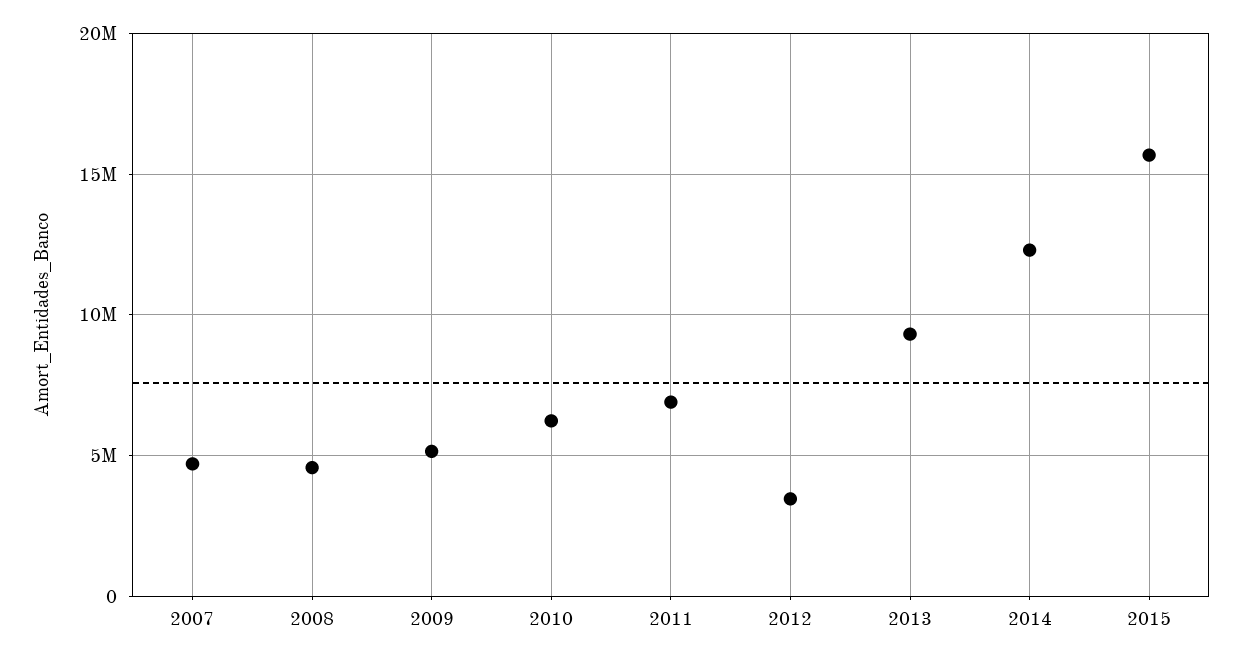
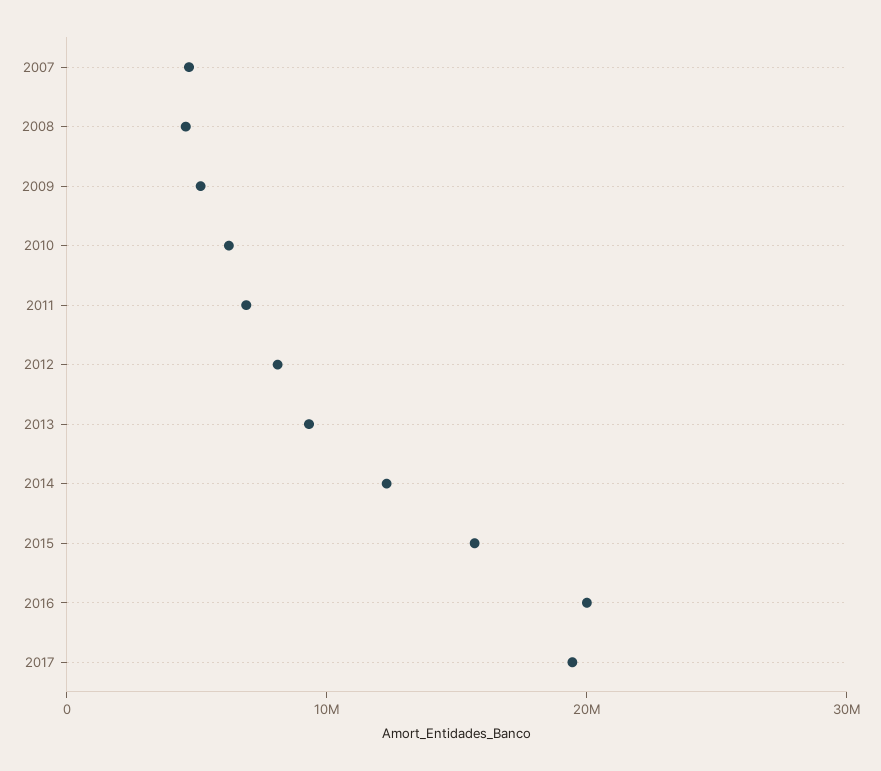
2012: 3500000 -> 8000000
2016: none -> 20000000
2017: none -> 20000000

